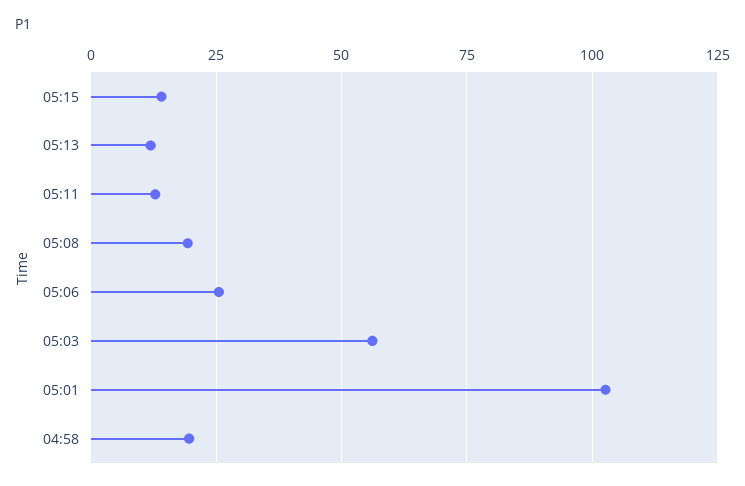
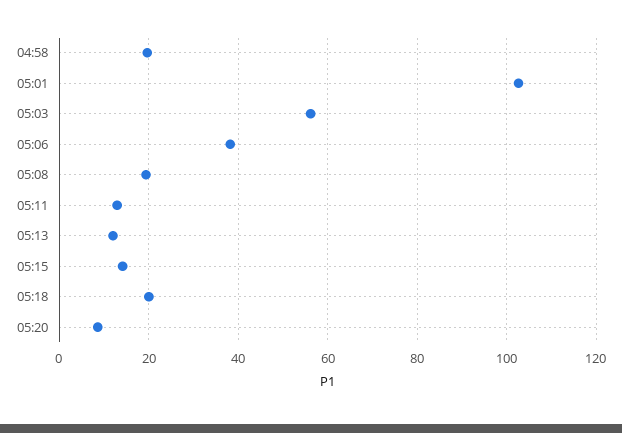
05:06: 25 -> 38
05:18: none -> 20
05:20: none -> 8

